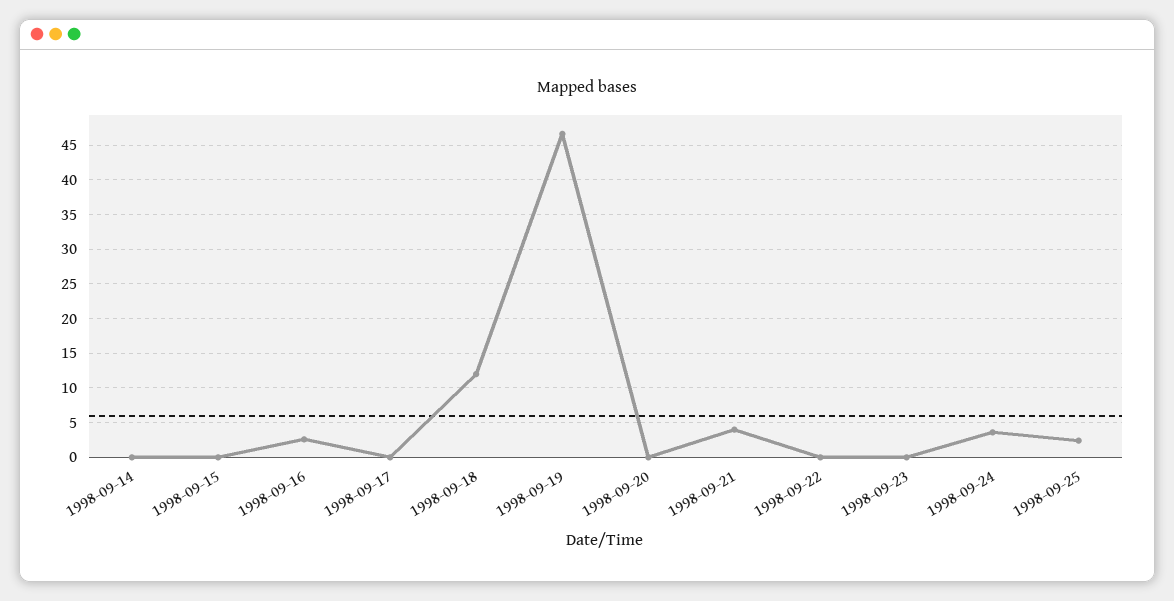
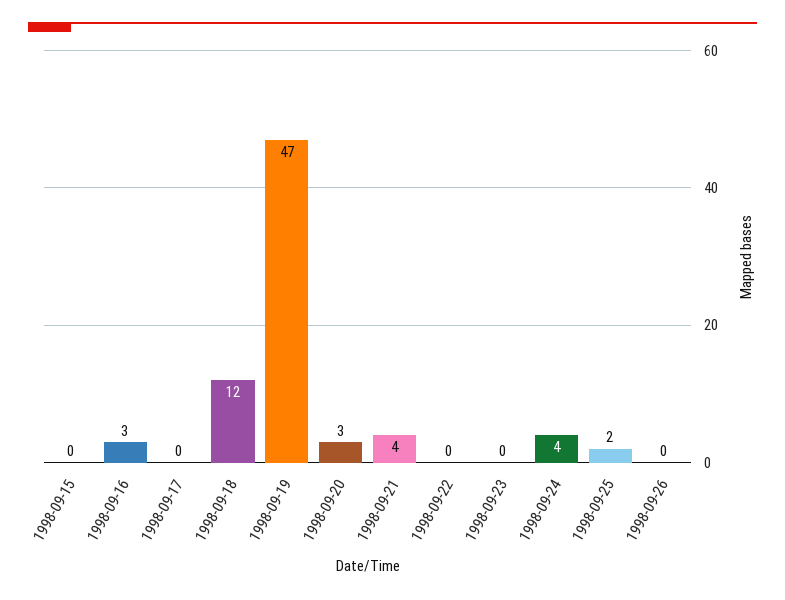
1998-09-14: 0 -> none
1998-09-20: 0 -> 3
1998-09-26: none -> 0

